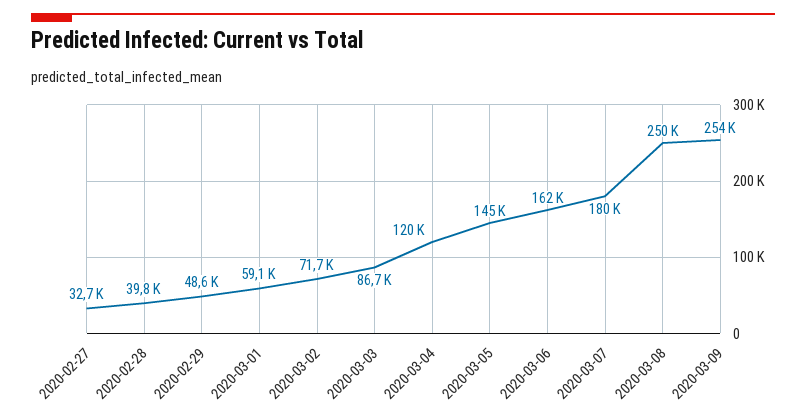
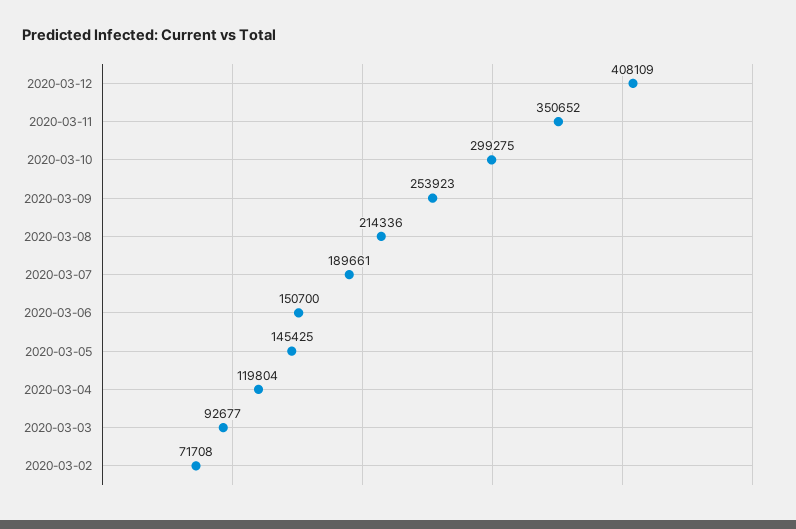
2020-02-27: 32700 -> none
2020-02-28: 39800 -> none
2020-02-29: 48600 -> none
2020-03-01: 59100 -> none
2020-03-03: 86700 -> 92677
2020-03-06: 162000 -> 150700
2020-03-07: 180000 -> 189661
2020-03-08: 250000 -> 214336
2020-03-12: none -> 408109
2020-03-11: none -> 350652
2020-03-10: none -> 299275

